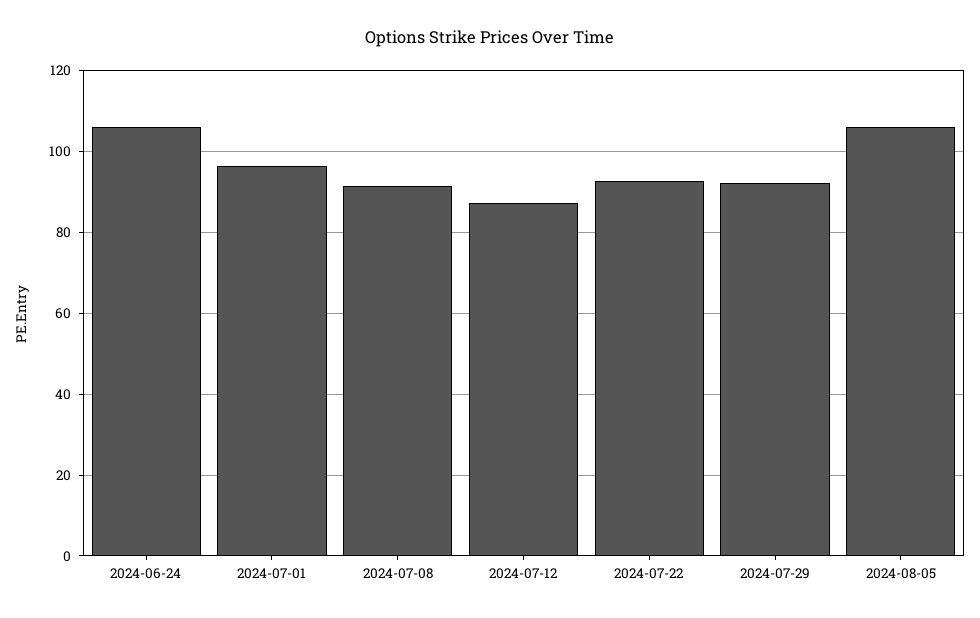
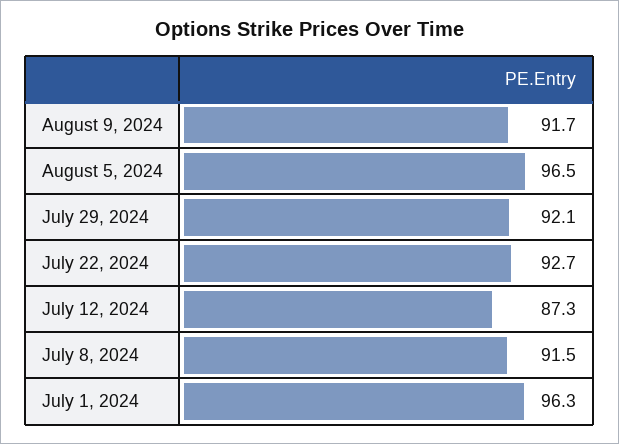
2024-06-24: 106 -> none
2024-08-05: 106 -> 96.5
August 9, 2024: none -> 91.7

